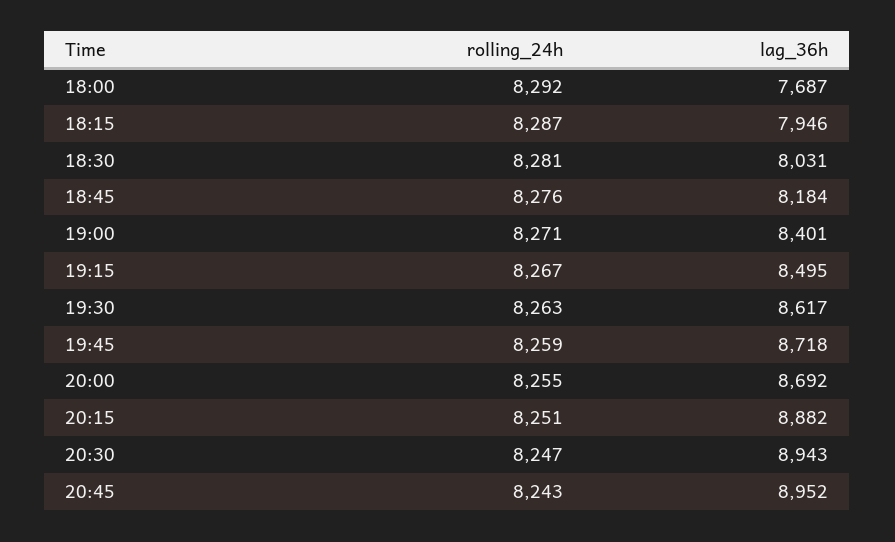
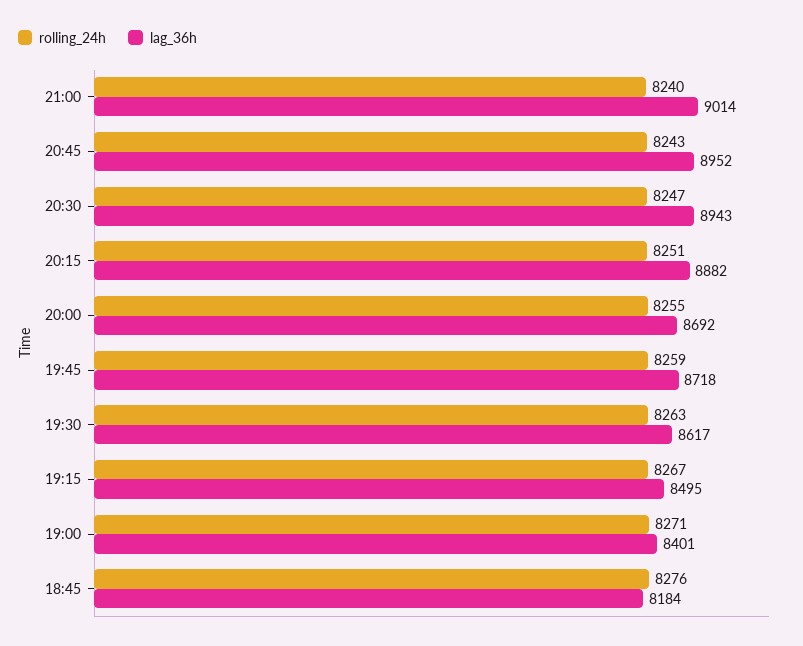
rolling_24h, 18:00: 8292 -> none
lag_36h, 18:00: 7687 -> none
rolling_24h, 18:15: 8287 -> none
lag_36h, 18:15: 7946 -> none
rolling_24h, 18:30: 8281 -> none
lag_36h, 18:30: 8031 -> none
rolling_24h, 21:00: none -> 8240
lag_36h, 21:00: none -> 9014

